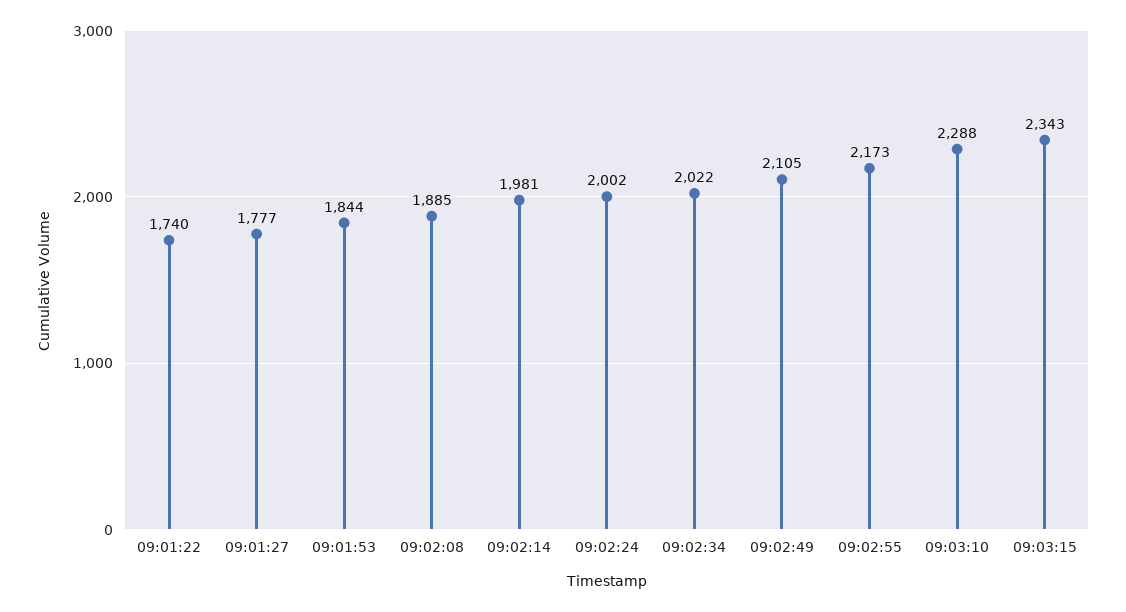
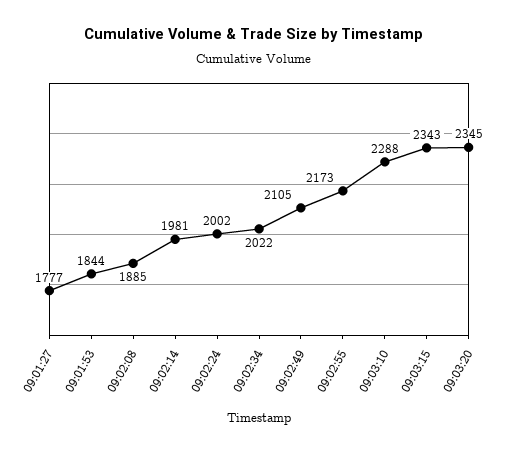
09:01:22: 1740 -> none
09:03:20: none -> 2345

